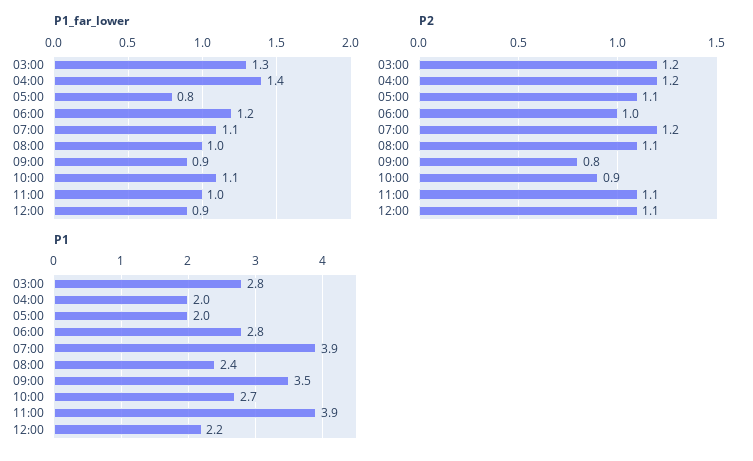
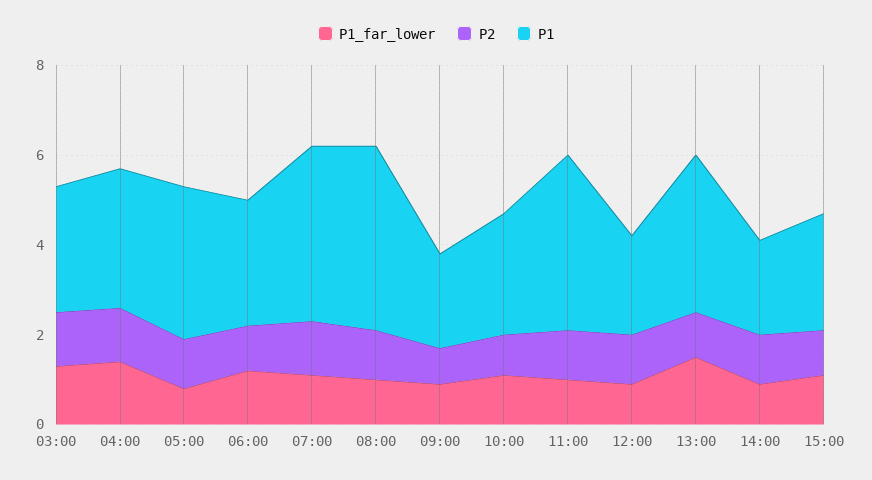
P1, 04:00: 2 -> 3
P1, 05:00: 2 -> 3.5
P1, 08:00: 2.4 -> 4
P1, 09:00: 3.5 -> 2
P1_far_lower, 13:00: none -> 1.5
P2, 13:00: none -> 1
P1, 13:00: none -> 3.5
P1_far_lower, 14:00: none -> 1
P2, 14:00: none -> 1
P1, 14:00: none -> 2
P1_far_lower, 15:00: none -> 1
P2, 15:00: none -> 1
P1, 15:00: none -> 2.5

